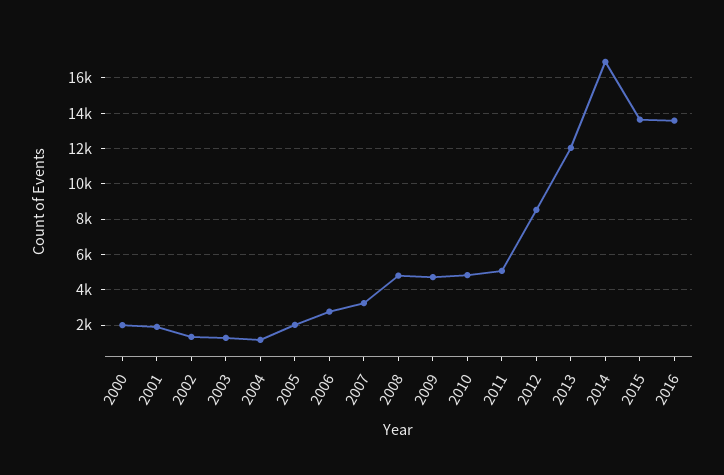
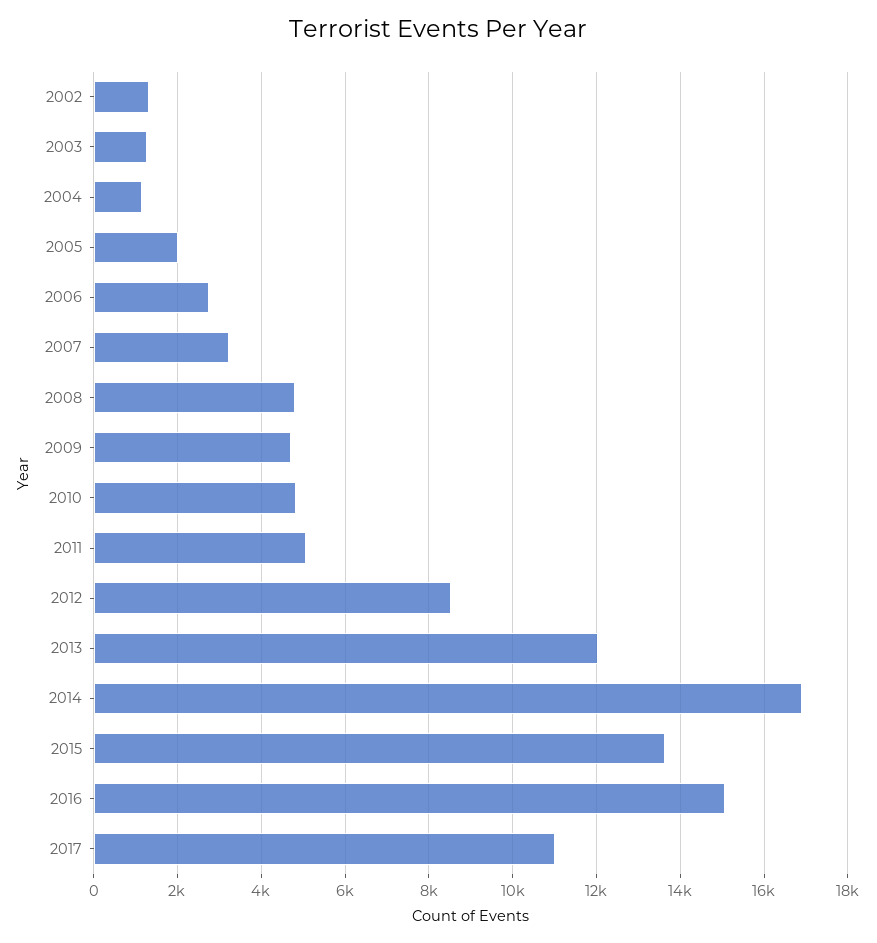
2000: 2000 -> none
2001: 2000 -> none
2016: 13500 -> 15000
2017: none -> 11000

